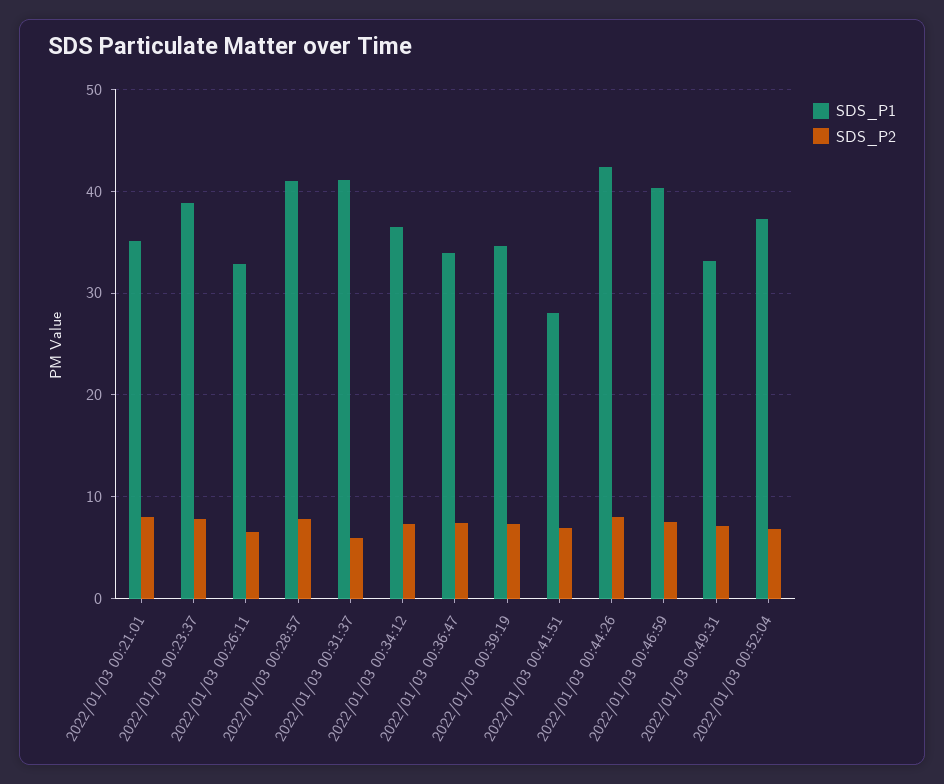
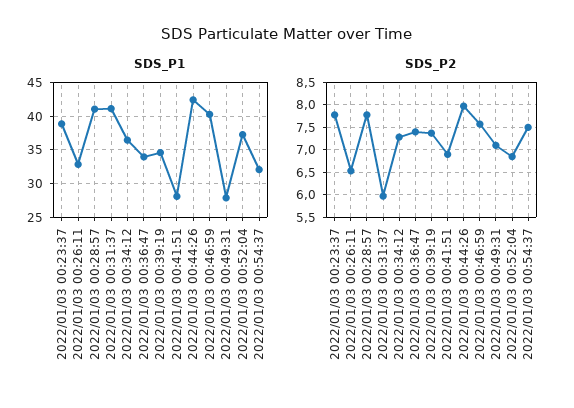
SDS_P1, 2022/01/03 00:21:01: 35 -> none
SDS_P2, 2022/01/03 00:21:01: 8 -> none
SDS_P1, 2022/01/03 00:49:31: 33 -> 28
SDS_P1, 2022/01/03 00:54:37: none -> 32
SDS_P2, 2022/01/03 00:54:37: none -> 7.5

